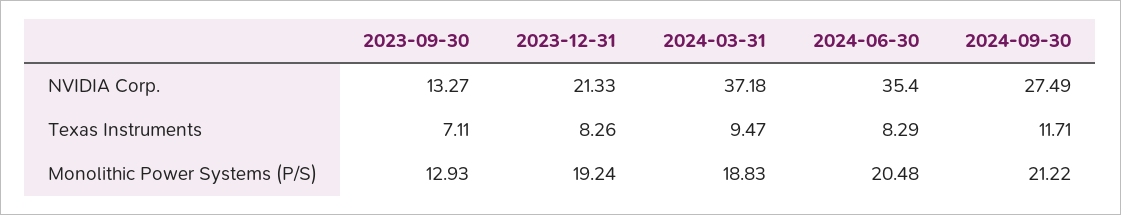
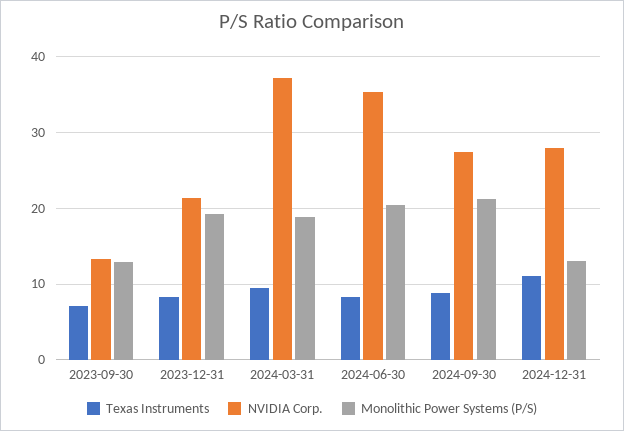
Texas Instruments, 2024-09-30: 11.71 -> 9
Texas Instruments, 2024-12-31: none -> 11
NVIDIA Corp., 2024-12-31: none -> 28
Monolithic Power Systems (P/S), 2024-12-31: none -> 13

